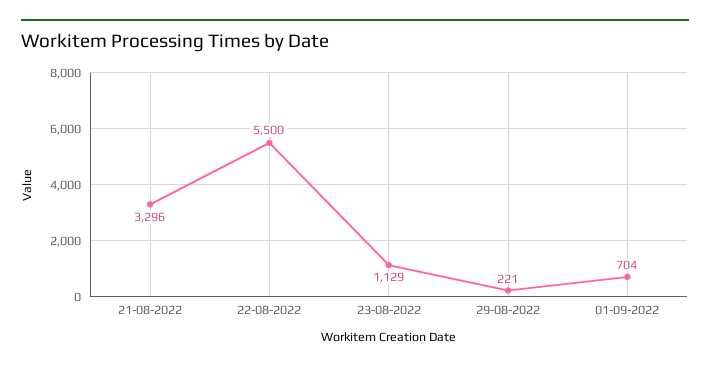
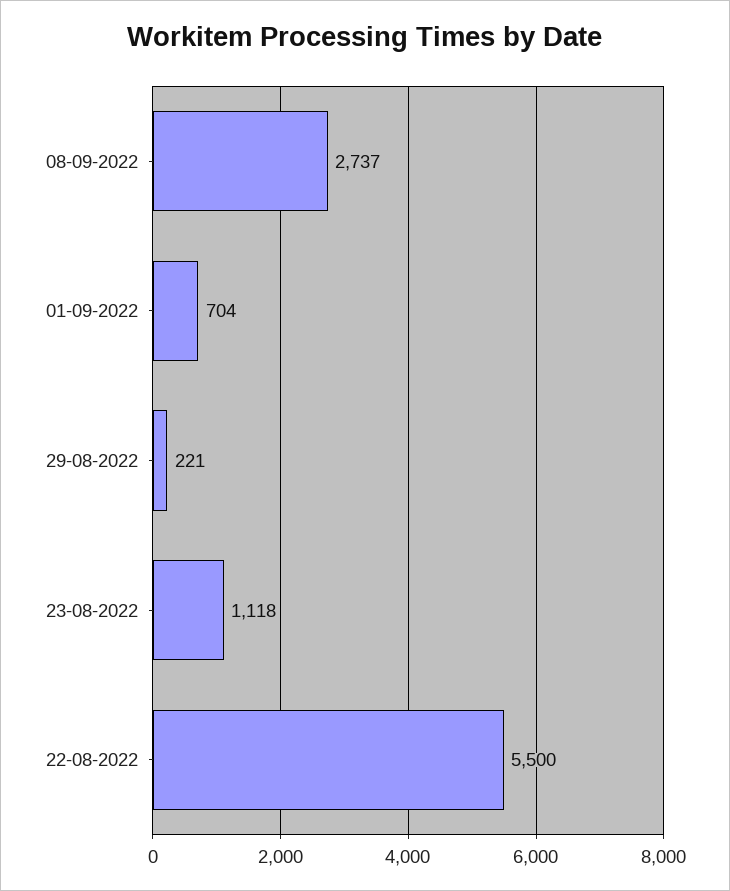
21-08-2022: 3296 -> none
23-08-2022: 1129 -> 1118
08-09-2022: none -> 2737

